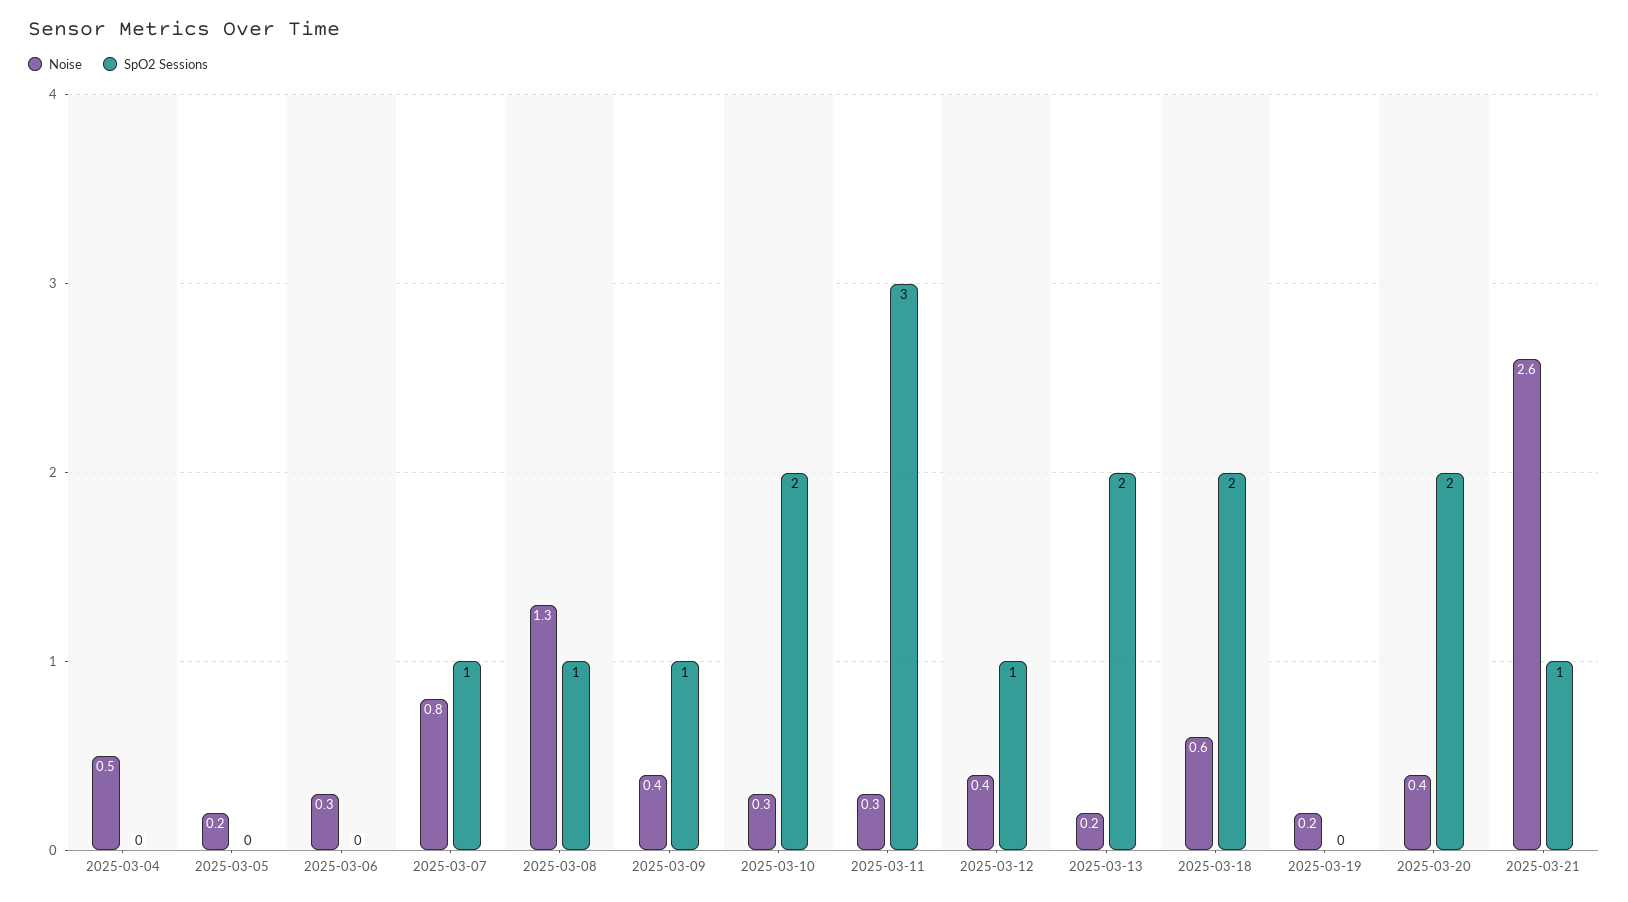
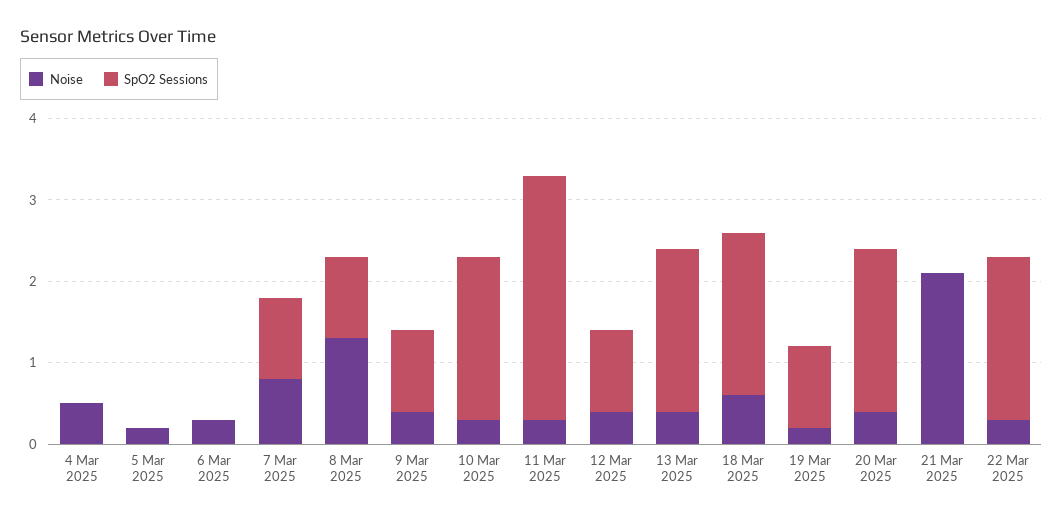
Noise, 2025-03-13: 0.2 -> 0.4
SpO2 Sessions, 2025-03-19: 0 -> 1
Noise, 2025-03-21: 2.6 -> 2.1
SpO2 Sessions, 2025-03-21: 1 -> 0
Noise, 22 Mar 2025: none -> 0.3
SpO2 Sessions, 22 Mar 2025: none -> 2

